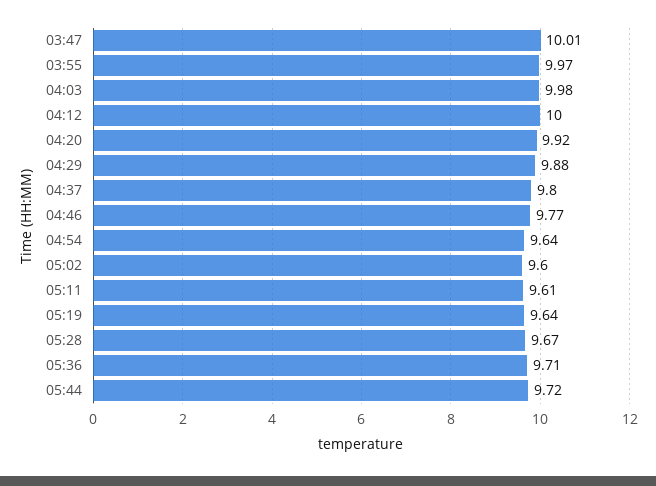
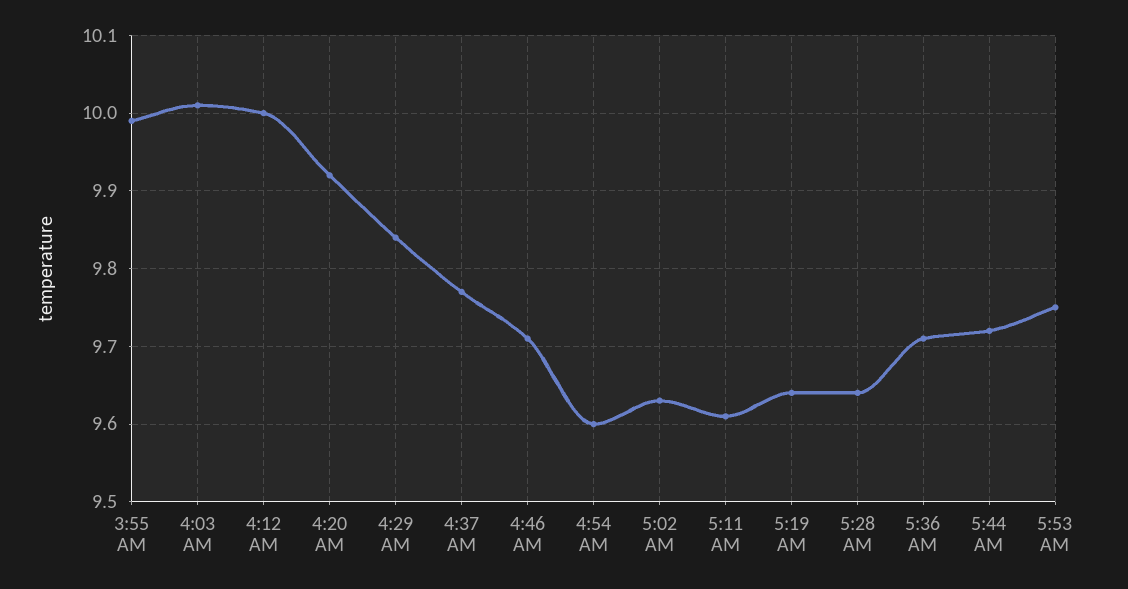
03:47: 10.01 -> none
03:55: 9.97 -> 9.99
04:03: 9.98 -> 10.01
04:29: 9.88 -> 9.84
04:37: 9.8 -> 9.77
04:46: 9.77 -> 9.71
04:54: 9.64 -> 9.6
05:02: 9.6 -> 9.63
05:28: 9.67 -> 9.64
5:53 AM: none -> 9.75

